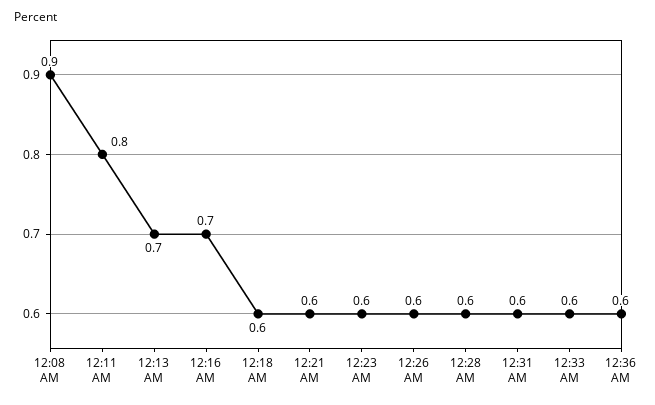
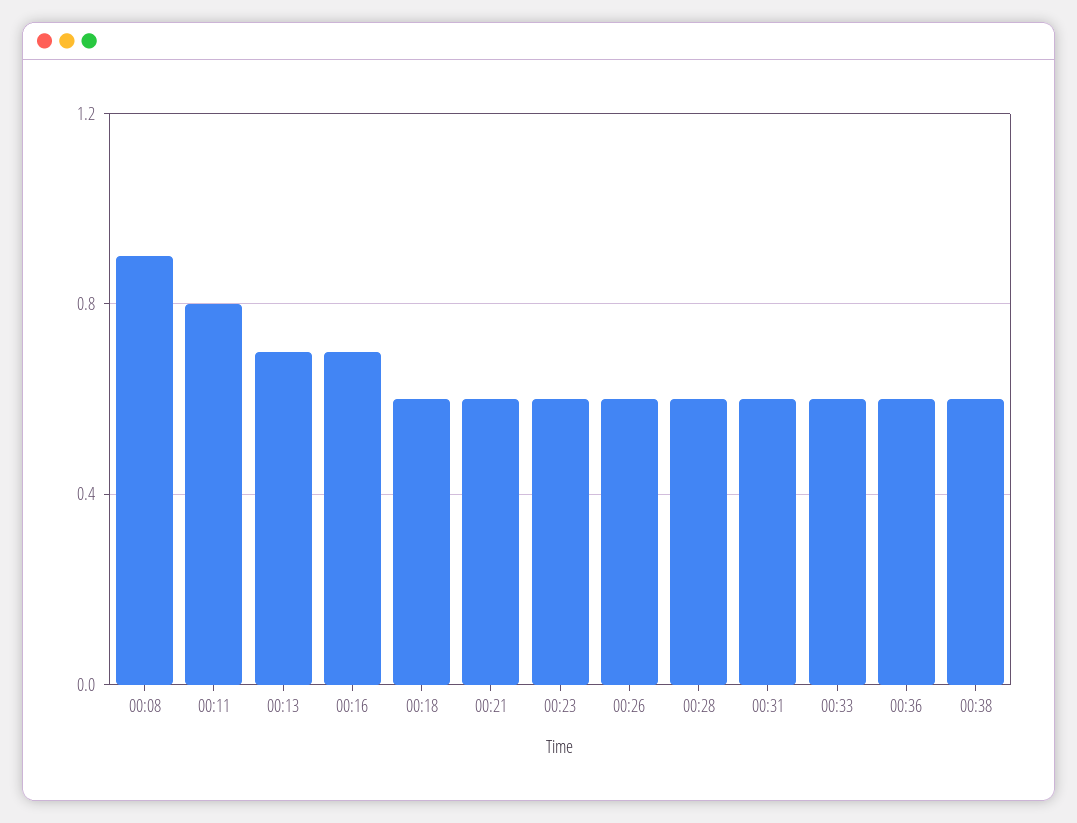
00:38: none -> 0.6

